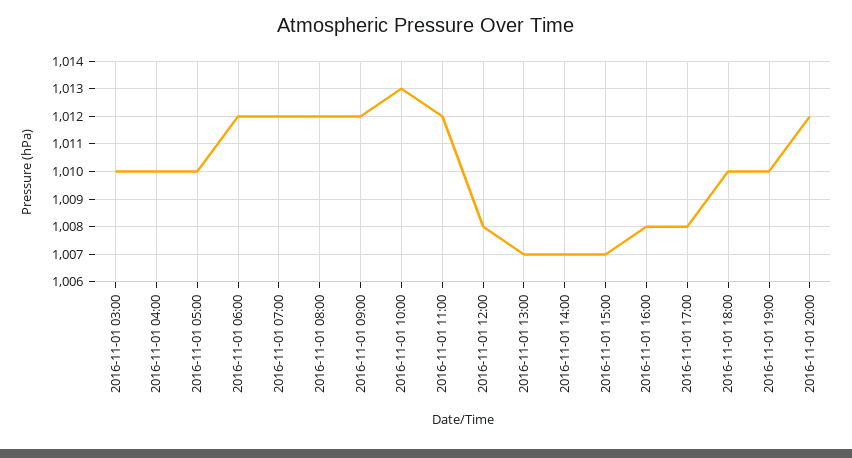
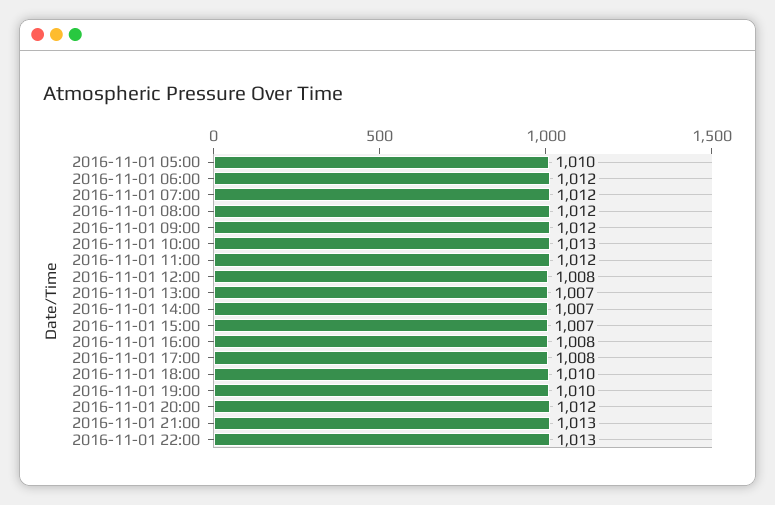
2016-11-01 03:00: 1010 -> none
2016-11-01 04:00: 1010 -> none
2016-11-01 21:00: none -> 1013
2016-11-01 22:00: none -> 1013

